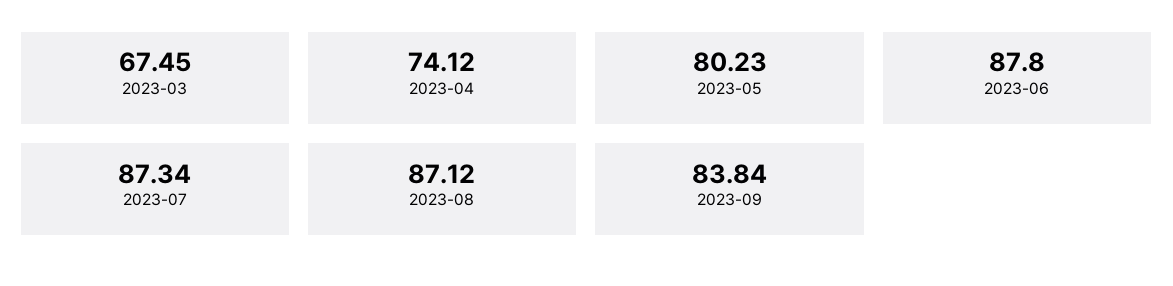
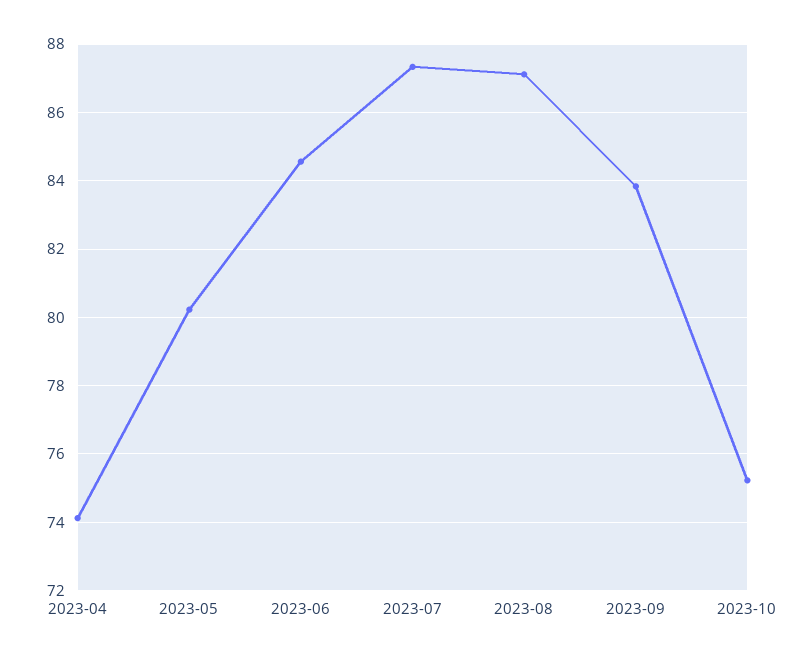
2023-03: 67.45 -> none
2023-06: 87.8 -> 84.6
2023-10: none -> 75.2

